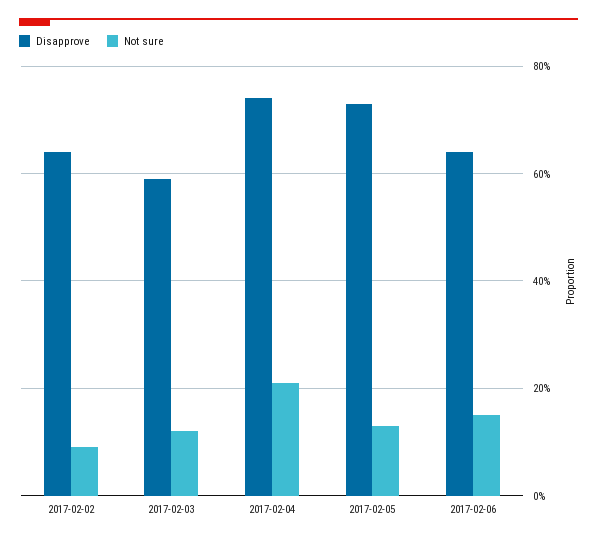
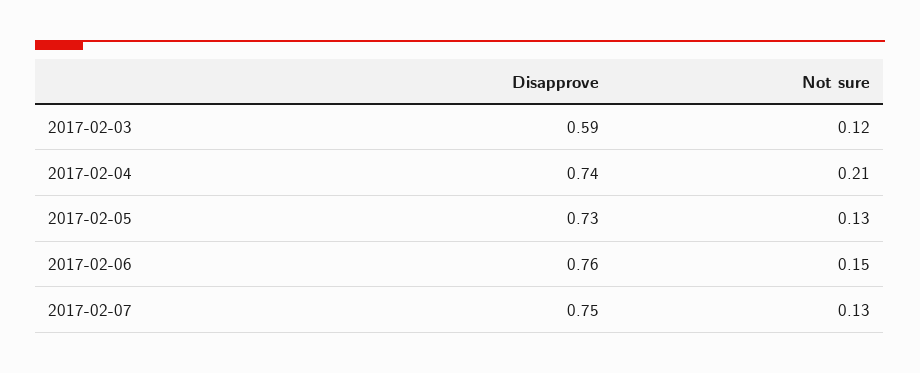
Disapprove, 2017-02-02: 0.65 -> none
Not sure, 2017-02-02: 0.1 -> none
Disapprove, 2017-02-06: 0.65 -> 0.76
Disapprove, 2017-02-07: none -> 0.75
Not sure, 2017-02-07: none -> 0.13

